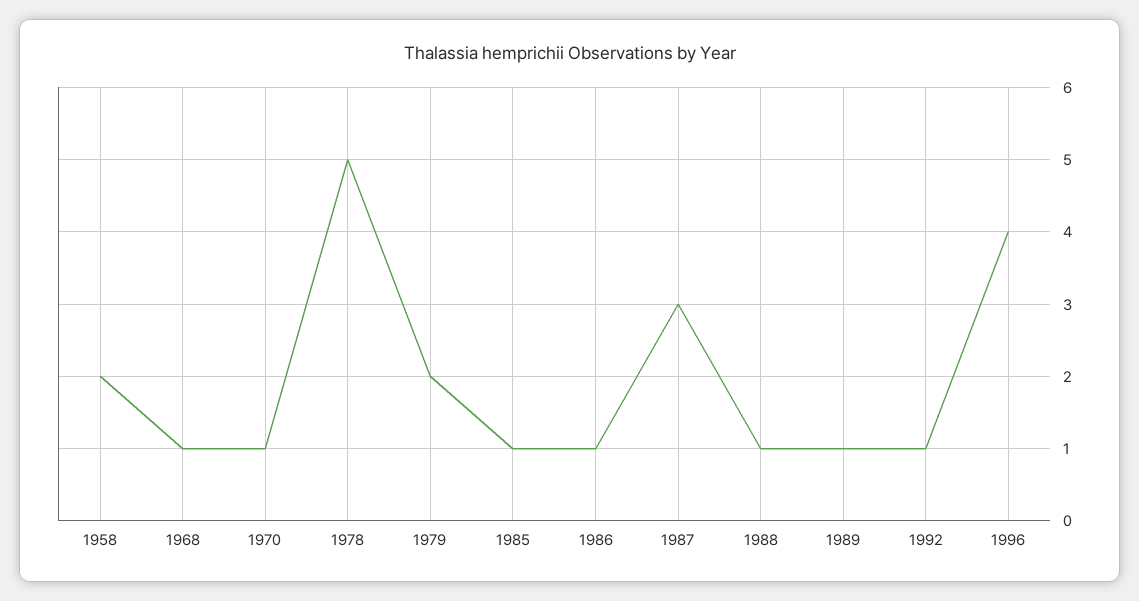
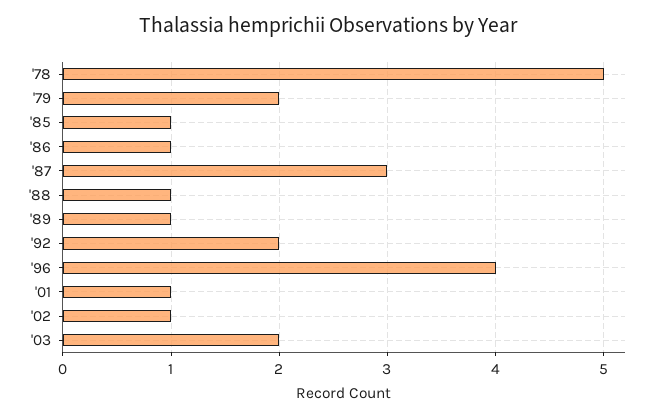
1958: 2 -> none
1968: 1 -> none
1970: 1 -> none
1992: 1 -> 2
'01: none -> 1
'02: none -> 1
'03: none -> 2

